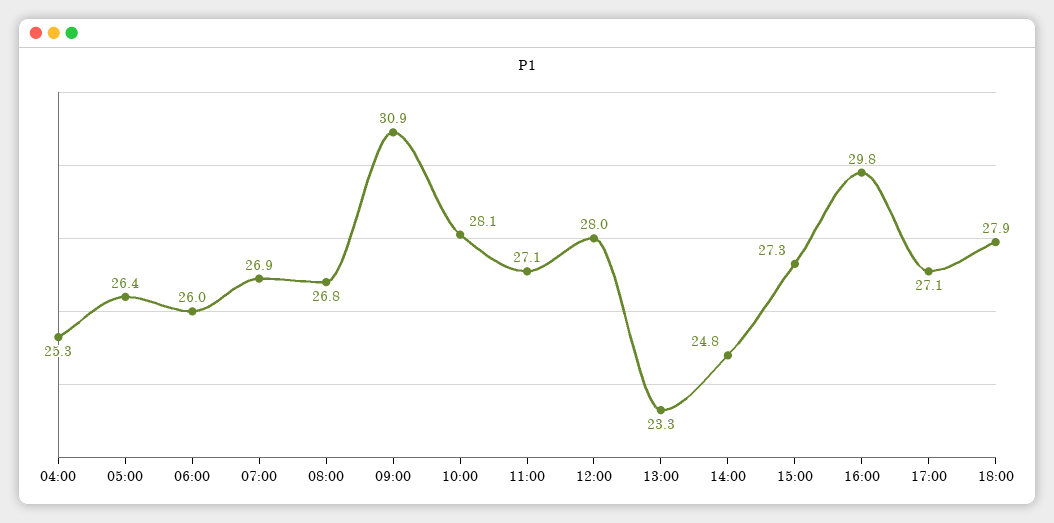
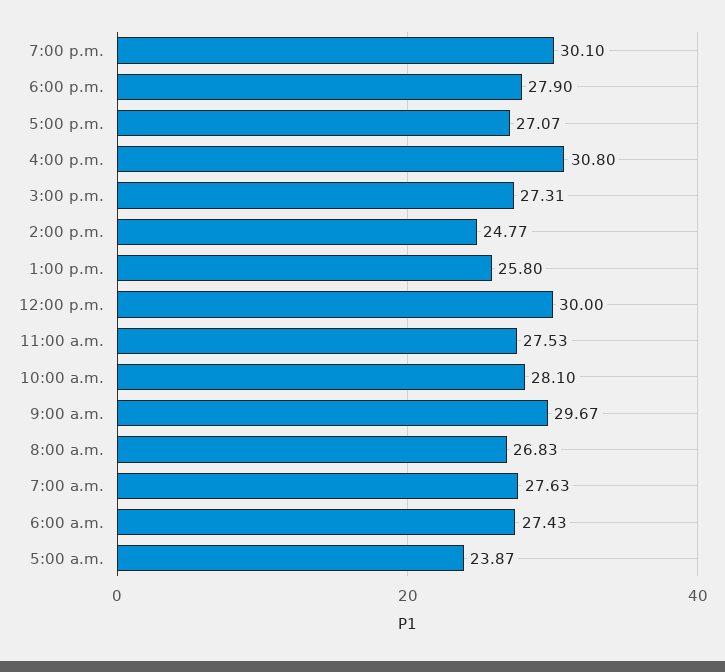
04:00: 25.3 -> none
05:00: 26.4 -> 23.87
06:00: 26 -> 27.43
07:00: 26.9 -> 27.63
09:00: 30.9 -> 29.67
11:00: 27.1 -> 27.53
12:00: 28 -> 30
13:00: 23.3 -> 25.8
16:00: 29.8 -> 30.8
7:00 p.m.: none -> 30.1

